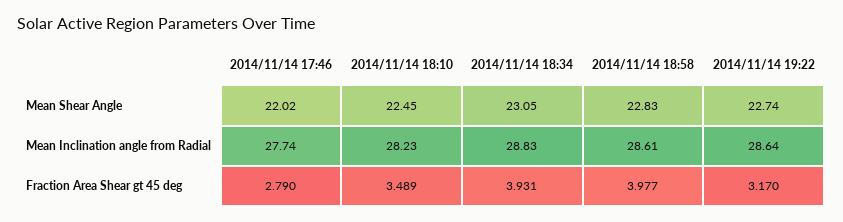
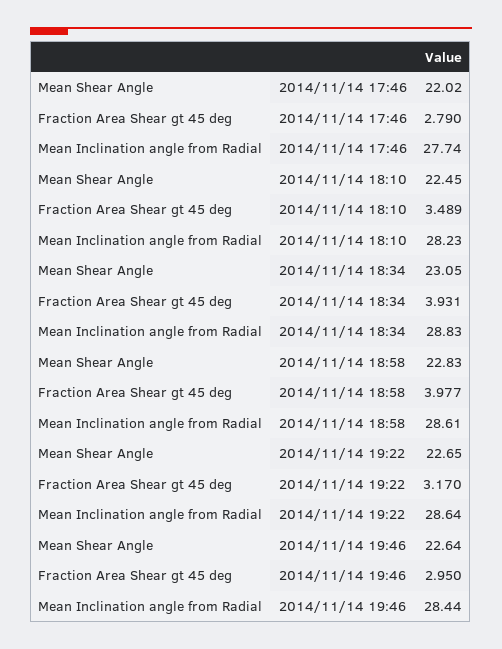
2014/11/14 19:22, Mean Shear Angle: 22.74 -> 22.65
2014/11/14 19:46, Mean Shear Angle: none -> 22.64
2014/11/14 19:46, Fraction Area Shear gt 45 deg: none -> 2.95
2014/11/14 19:46, Mean Inclination angle from Radial: none -> 28.44

